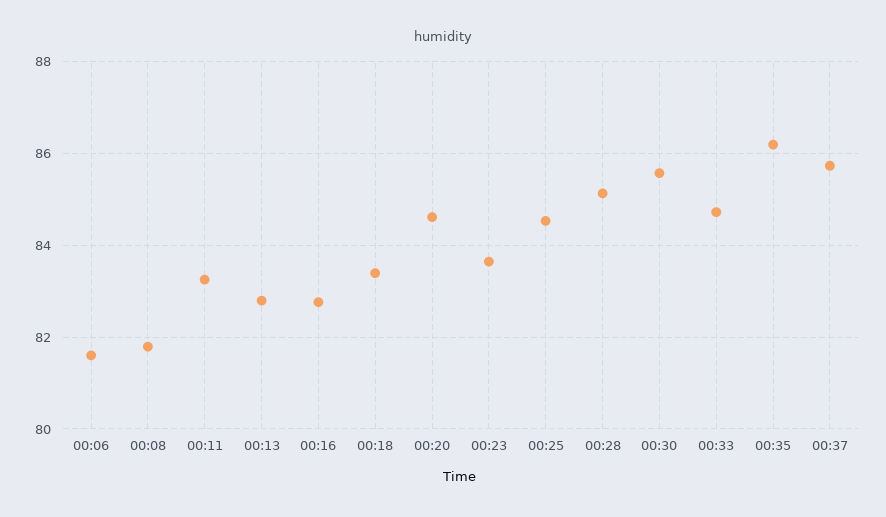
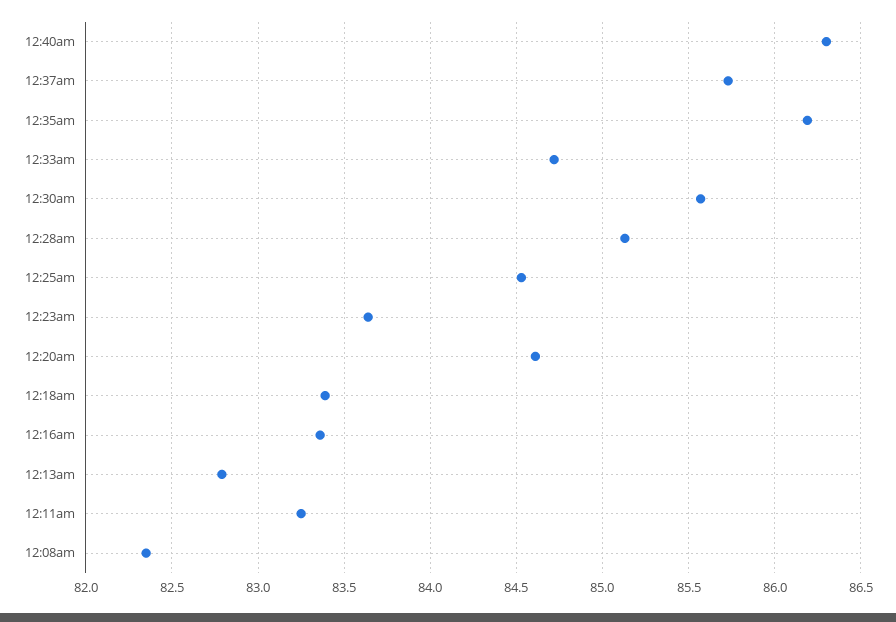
00:06: 81.6 -> none
00:08: 81.8 -> 82.35
00:16: 82.8 -> 83.35
12:40am: none -> 86.3

